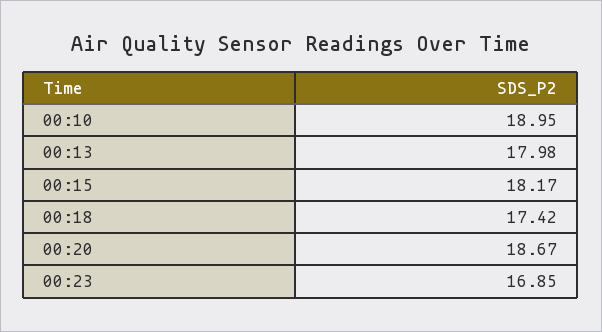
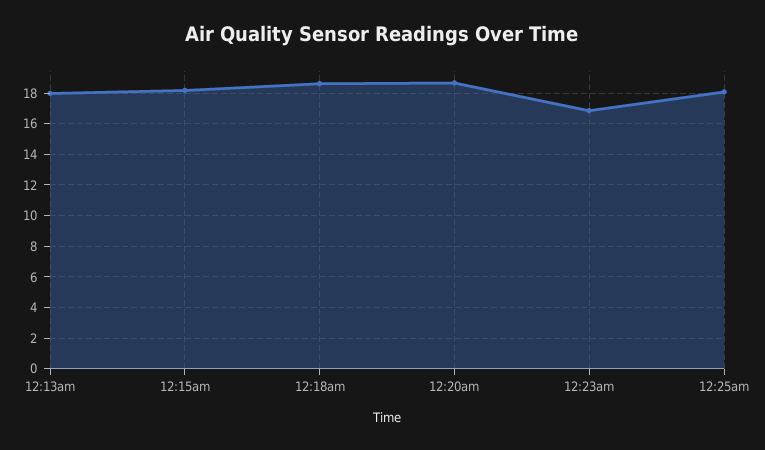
00:10: 18.95 -> none
00:18: 17.42 -> 18.5
12:25am: none -> 18

